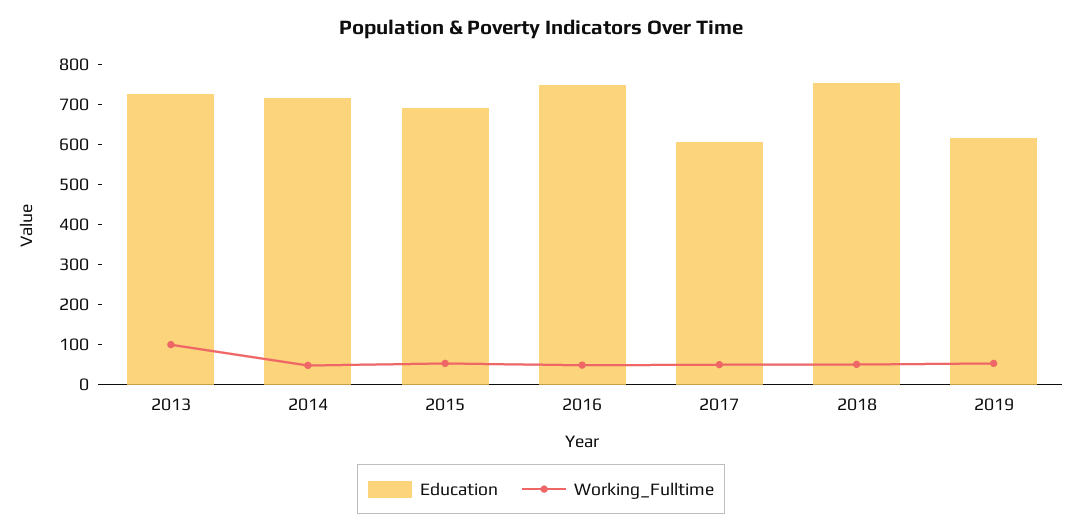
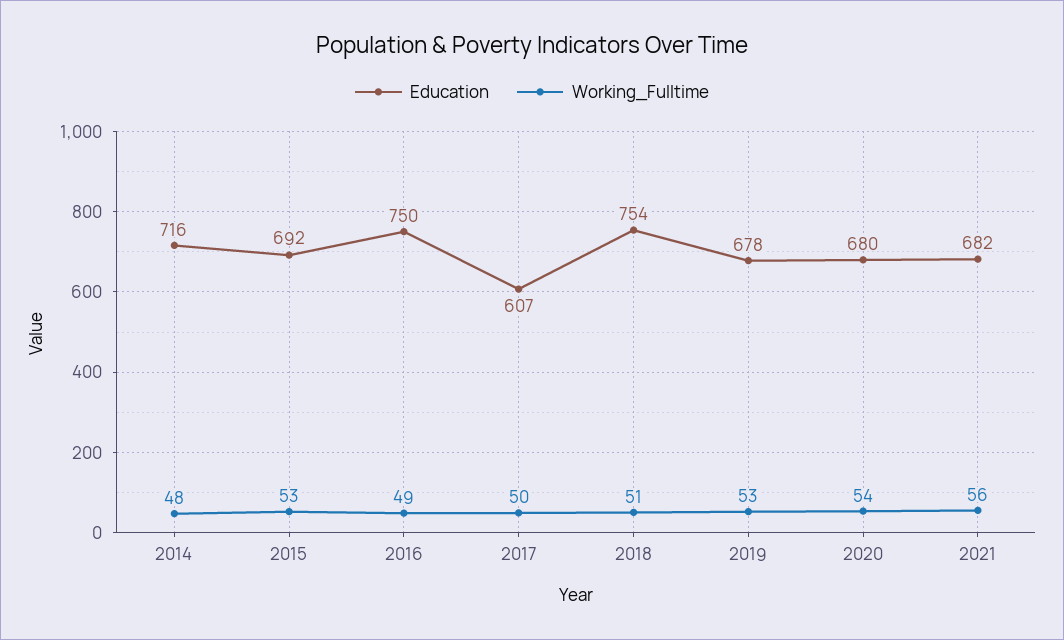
Education, 2013: 725 -> none
Working_Fulltime, 2013: 100 -> none
Education, 2019: 625 -> 678
Education, 2020: none -> 680
Working_Fulltime, 2020: none -> 54
Education, 2021: none -> 682
Working_Fulltime, 2021: none -> 56

